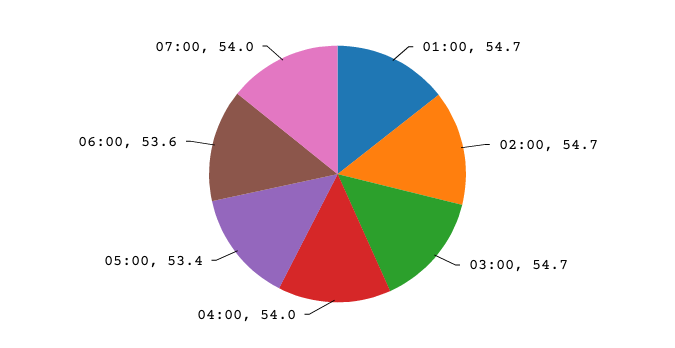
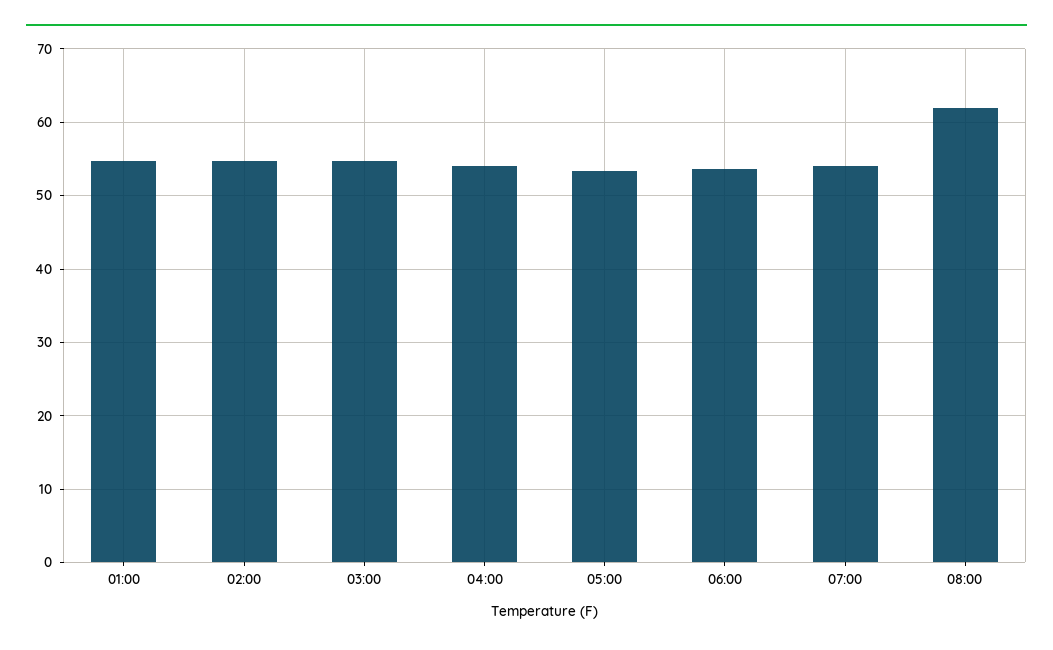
08:00: none -> 62

